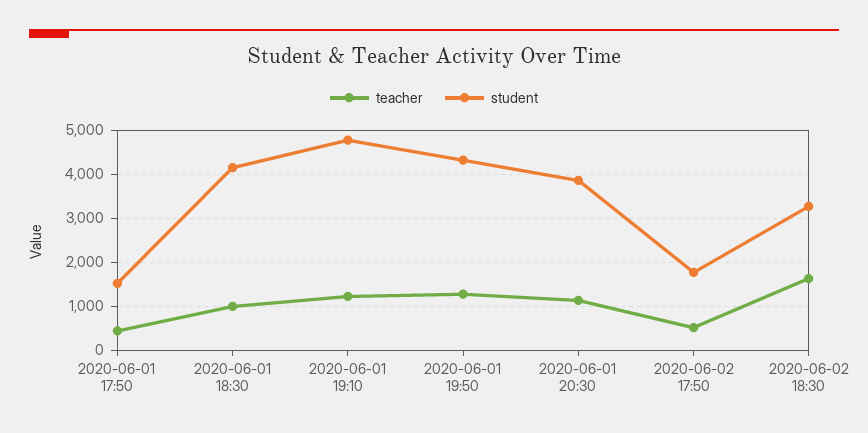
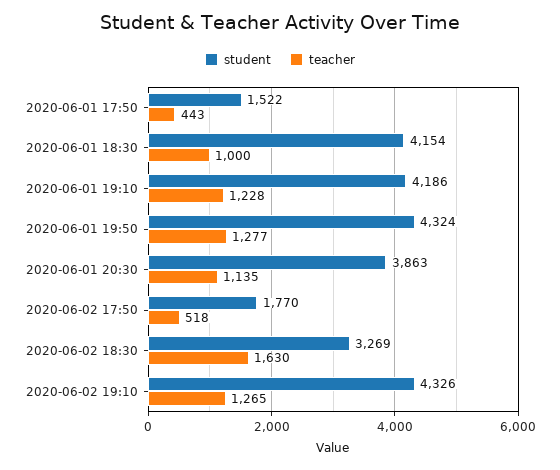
student, 2020-06-01 19:10: 4800 -> 4186
student, 2020-06-02 19:10: none -> 4326
teacher, 2020-06-02 19:10: none -> 1265

